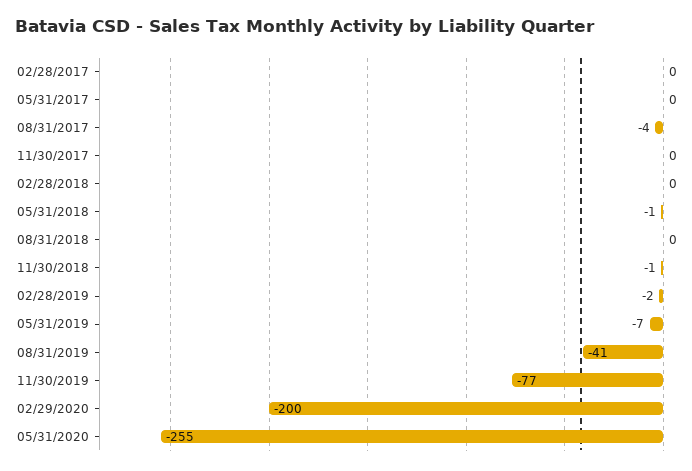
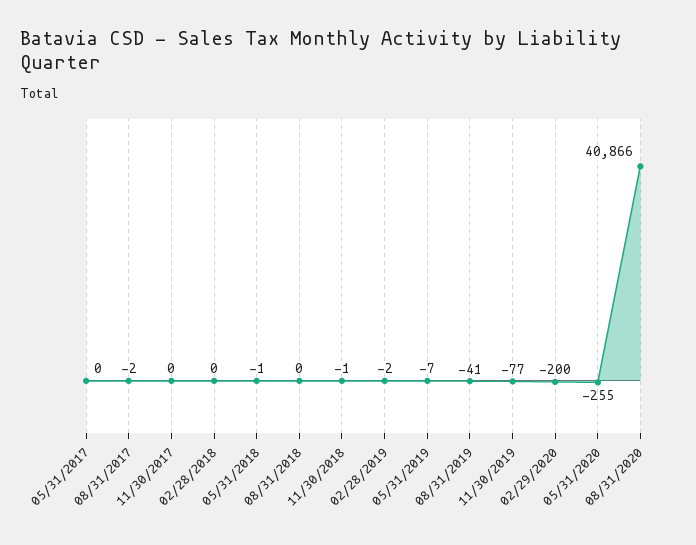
02/28/2017: 0 -> none
08/31/2017: -4 -> -2
08/31/2020: none -> 40866

